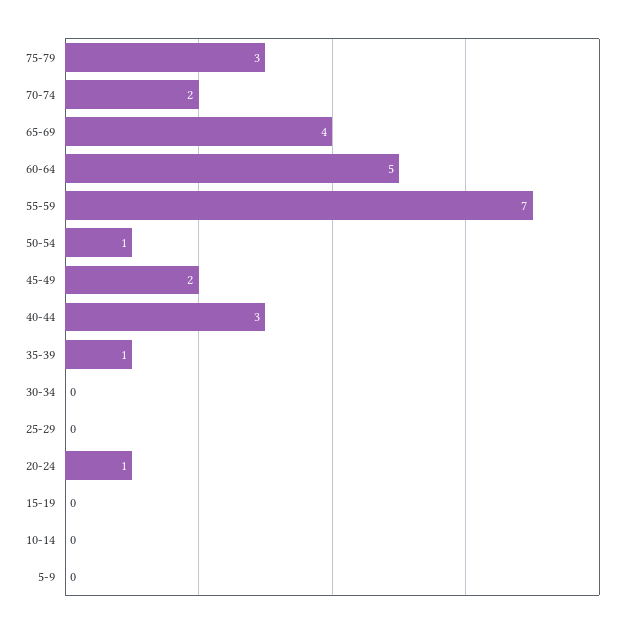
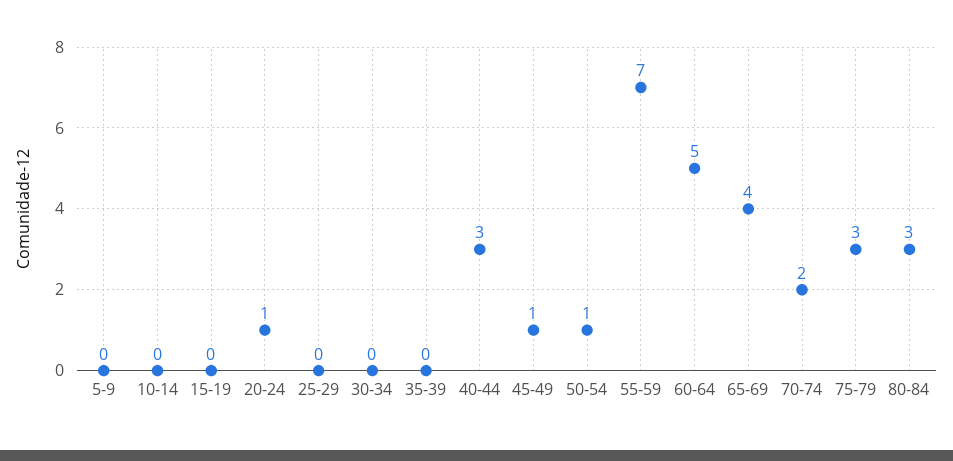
45-49: 2 -> 1
35-39: 1 -> 0
80-84: none -> 3

